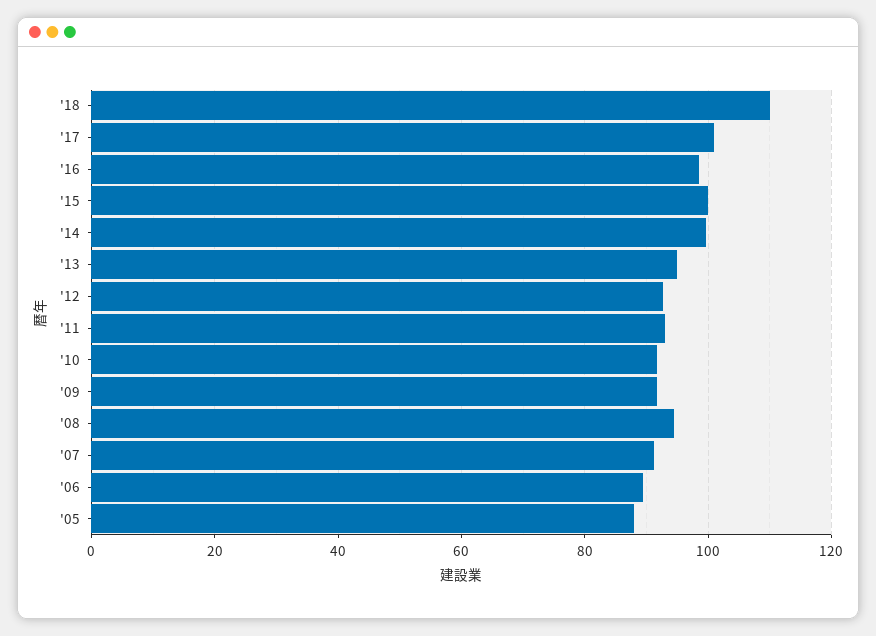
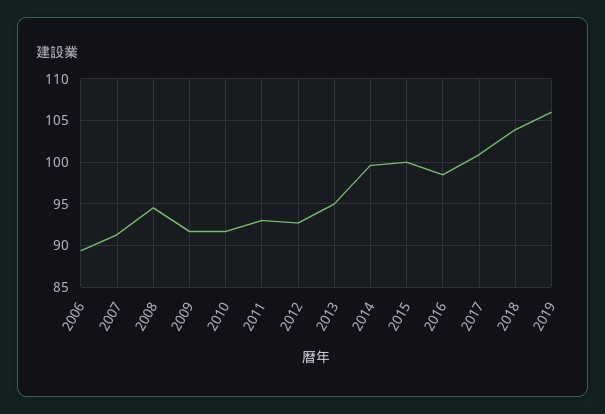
'18: 110 -> 104
'05: 88 -> none
2019: none -> 106

